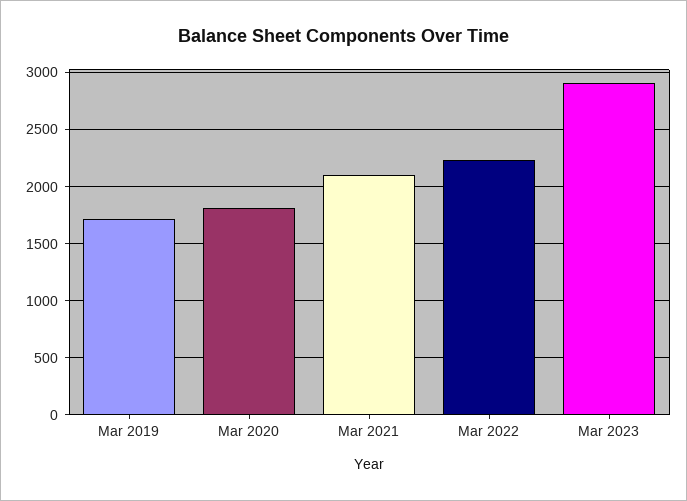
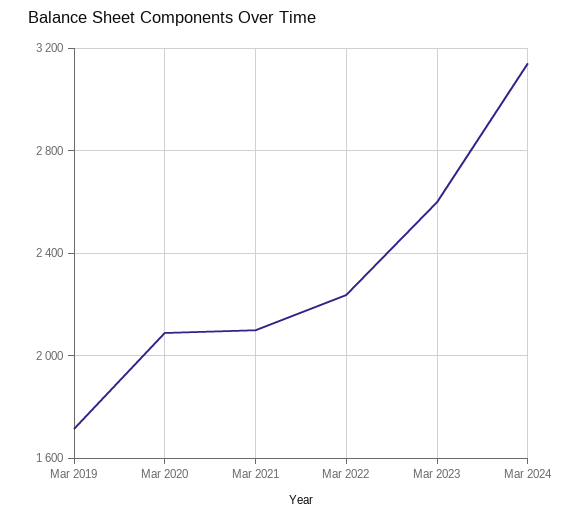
Mar 2020: 1800 -> 2100
Mar 2023: 2900 -> 2600
Mar 2024: none -> 3150

